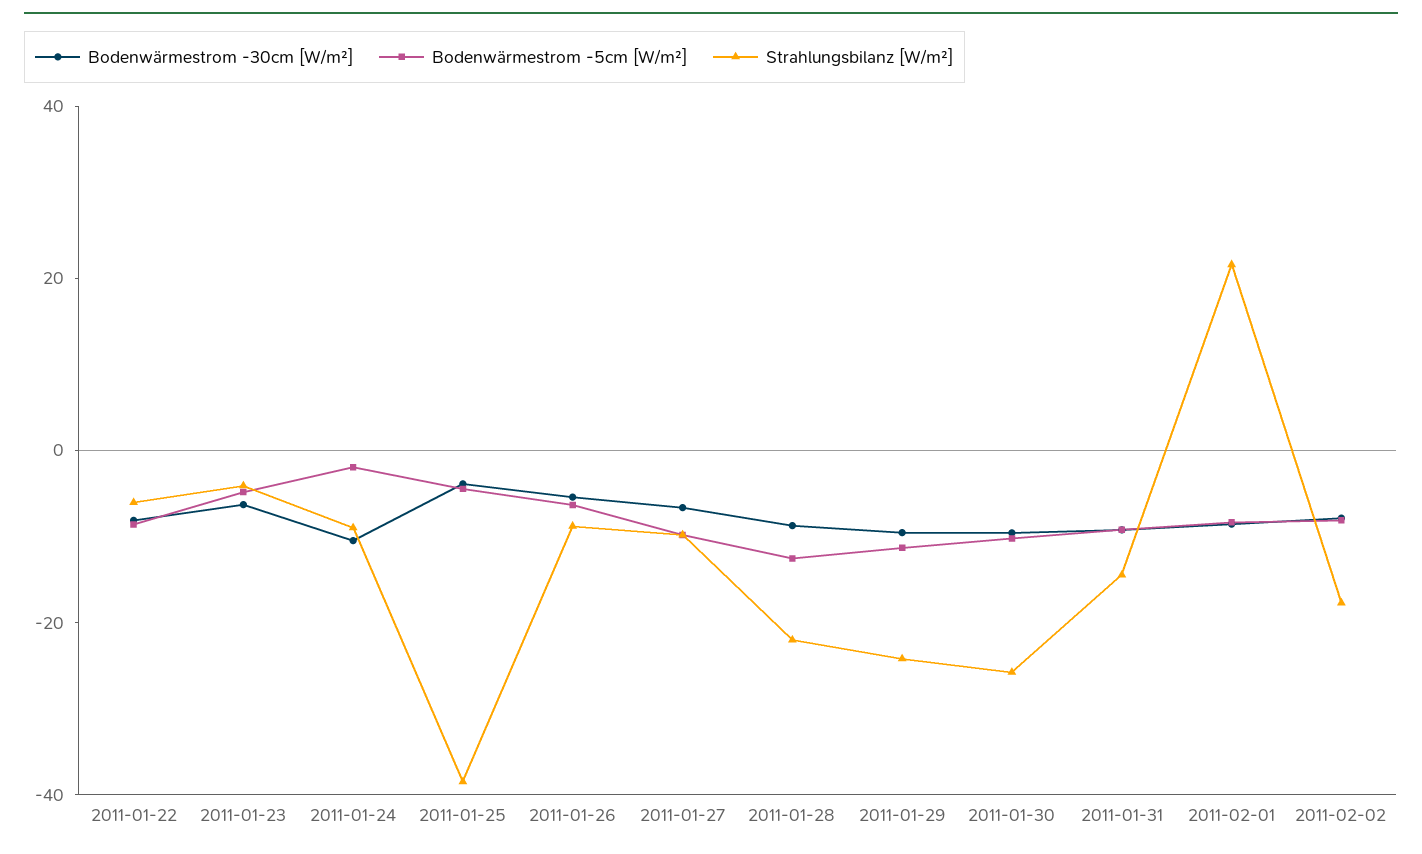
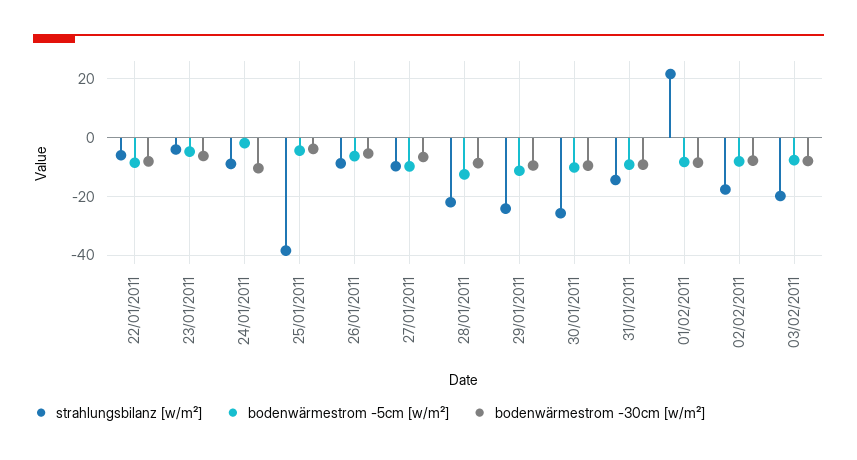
Strahlungsbilanz [W/m²], 03/02/2011: none -> -20
Bodenwärmestrom -5cm [W/m²], 03/02/2011: none -> -7.5
Bodenwärmestrom -30cm [W/m²], 03/02/2011: none -> -7.5

